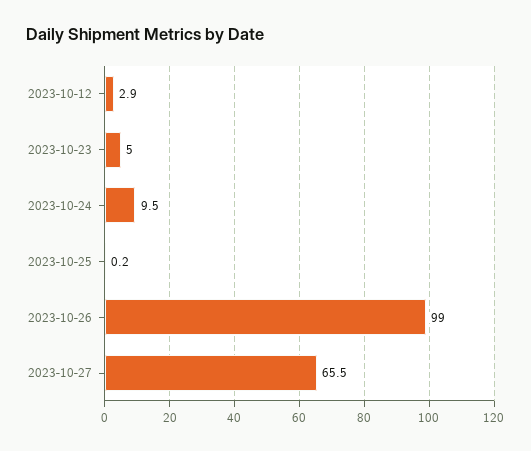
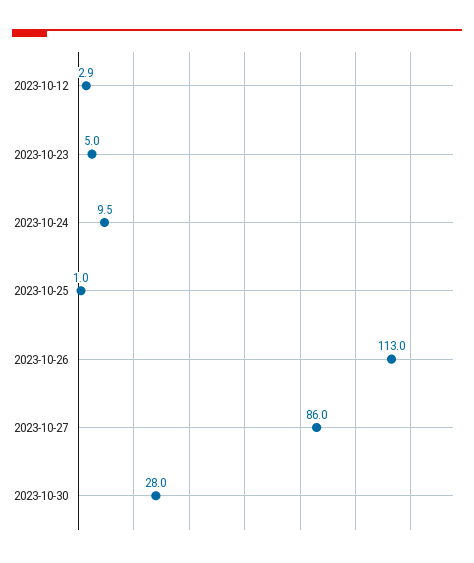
2023-10-25: 0.2 -> 1
2023-10-26: 99 -> 113
2023-10-27: 65.5 -> 86
2023-10-30: none -> 28

